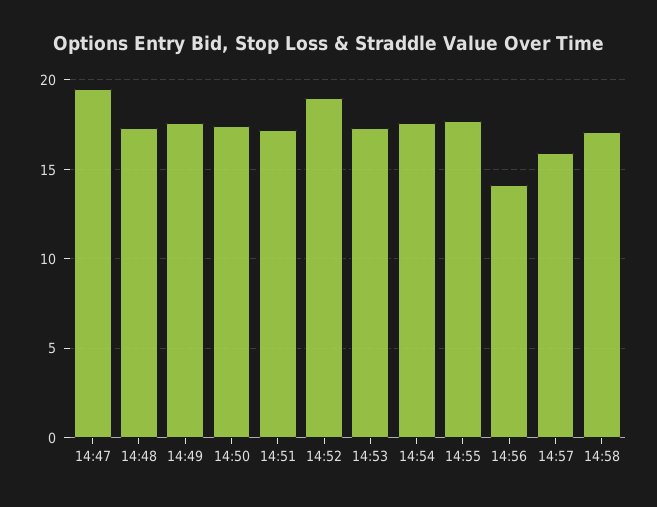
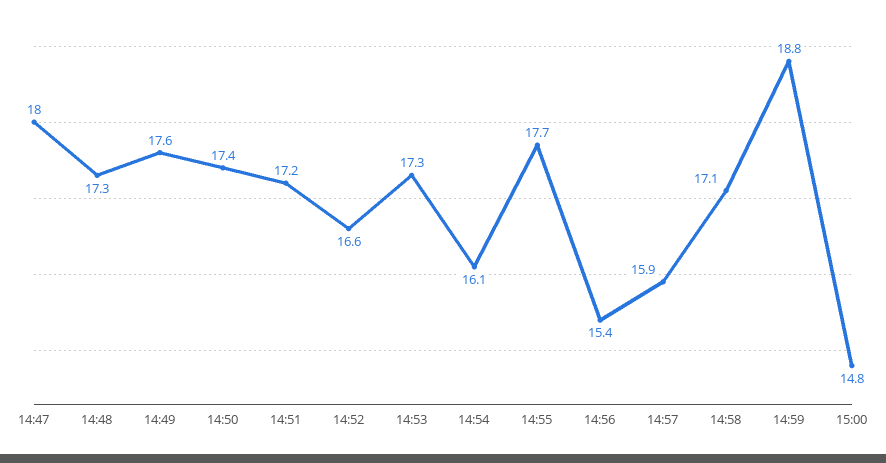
14:47: 19.5 -> 18
14:52: 19 -> 16.6
14:54: 17.5 -> 16.1
14:56: 14 -> 15.4
14:59: none -> 18.8
15:00: none -> 14.8

